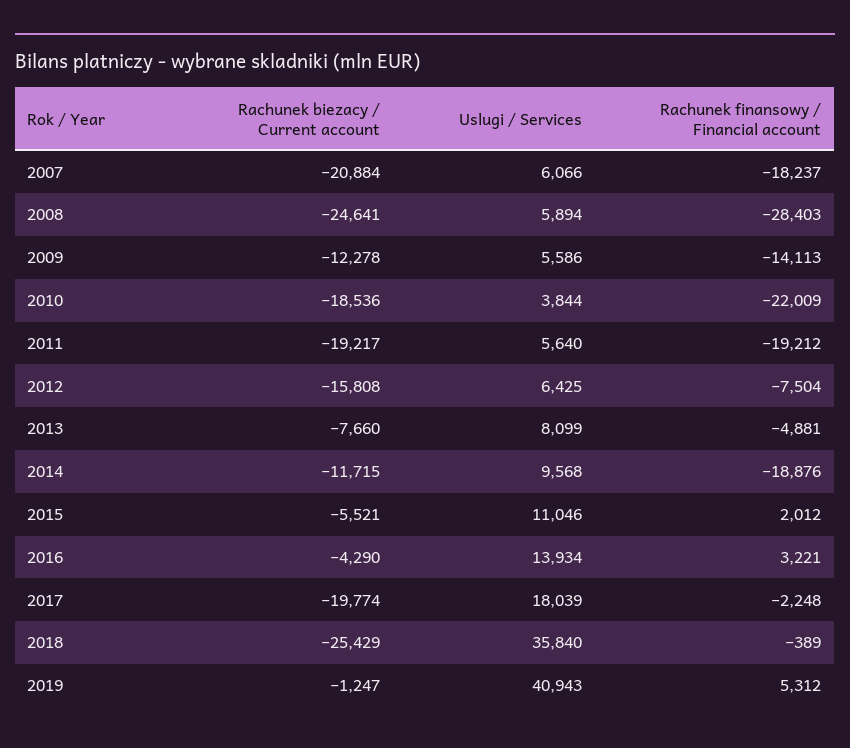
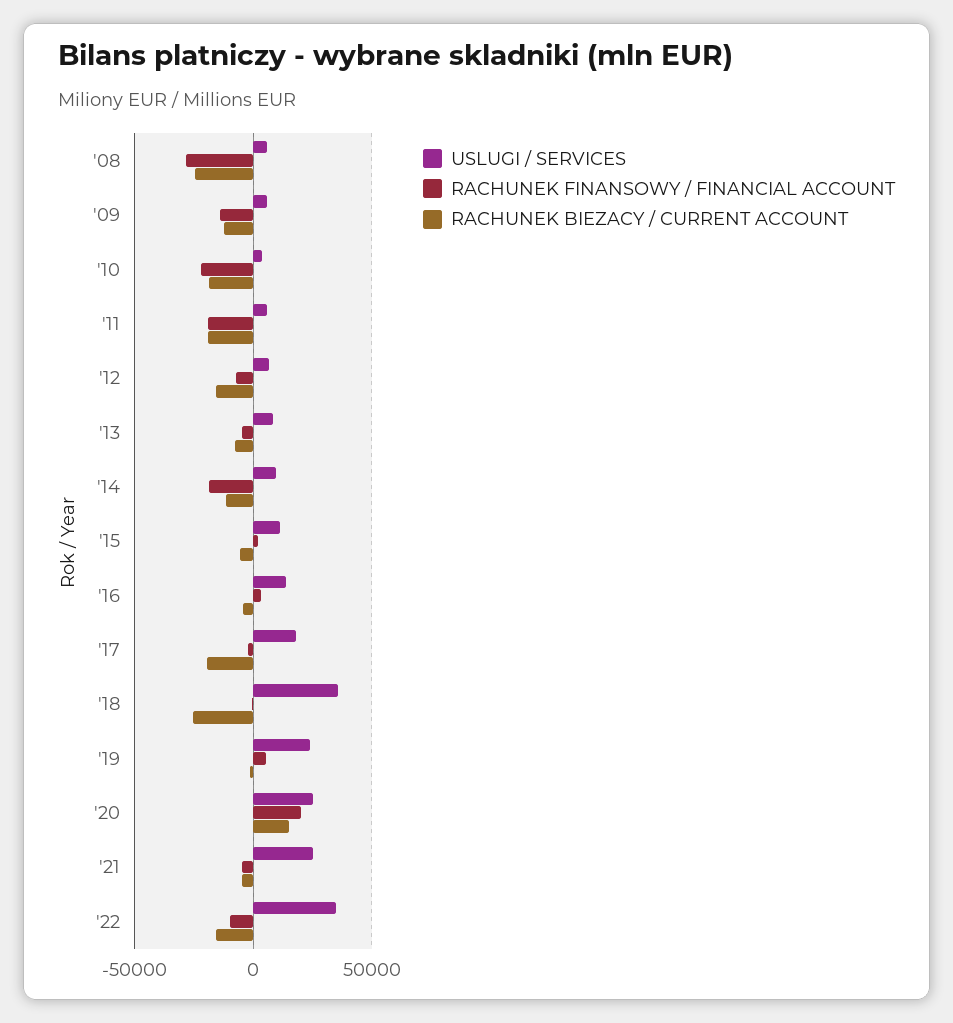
Rachunek biezacy / Current account, 2007: -20884 -> none
Uslugi / Services, 2007: 6066 -> none
Rachunek finansowy / Financial account, 2007: -18237 -> none
Uslugi / Services, 2019: 40943 -> 25000
Uslugi / Services, '20: none -> 25000
Rachunek finansowy / Financial account, '20: none -> 20000
Rachunek biezacy / Current account, '20: none -> 15000
Uslugi / Services, '21: none -> 25000
Rachunek finansowy / Financial account, '21: none -> -5000
Rachunek biezacy / Current account, '21: none -> -5000
Uslugi / Services, '22: none -> 35000
Rachunek finansowy / Financial account, '22: none -> -10000
Rachunek biezacy / Current account, '22: none -> -15000

